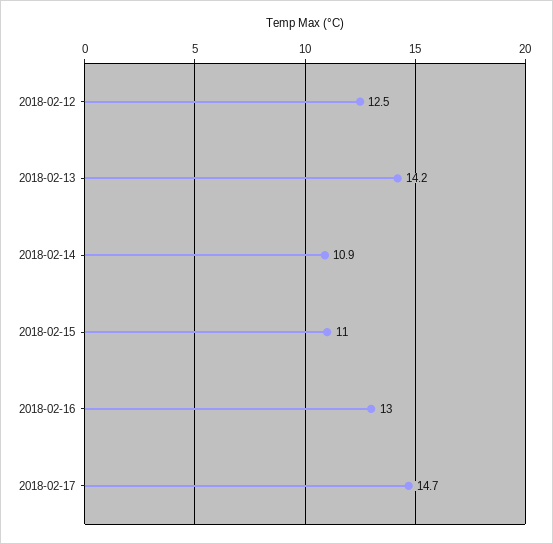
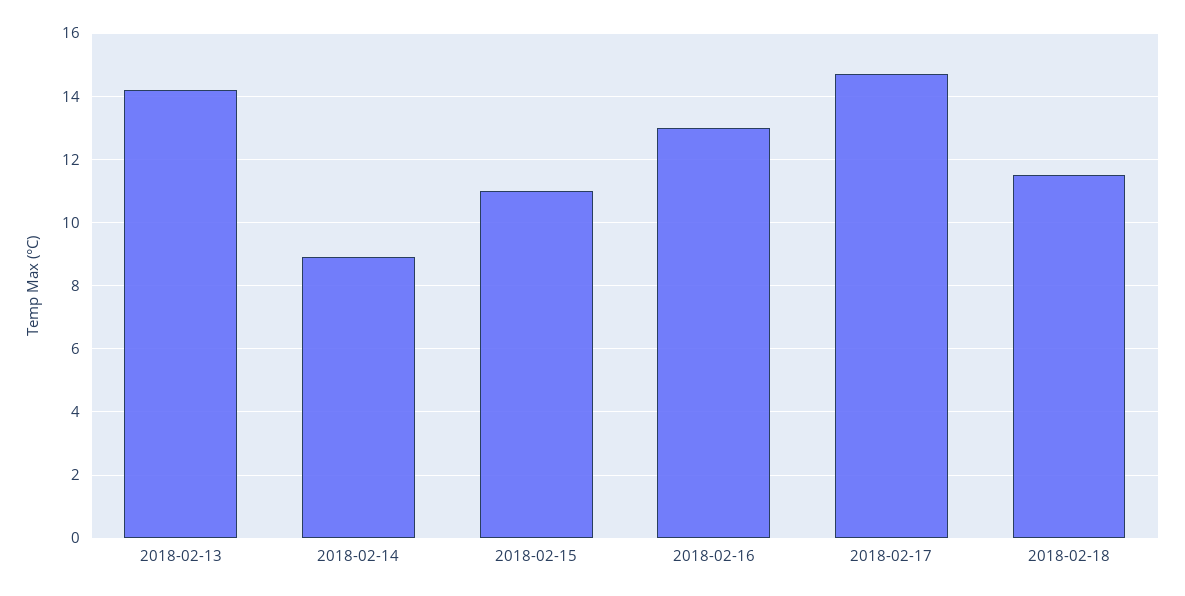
2018-02-12: 12.5 -> none
2018-02-14: 10.9 -> 9
2018-02-18: none -> 11.5

